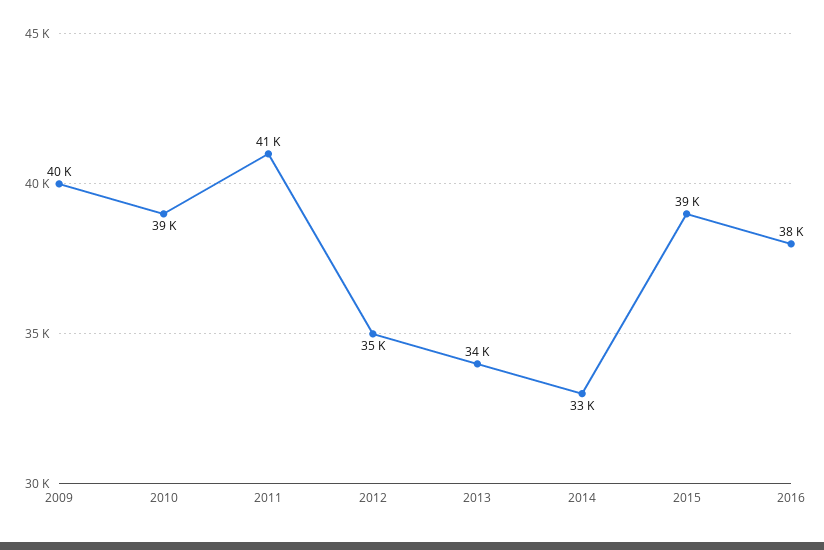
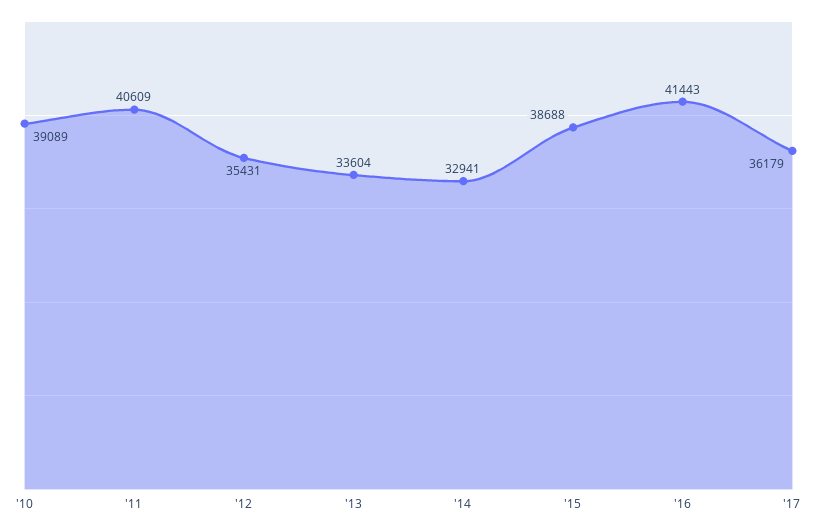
2009: 40000 -> none
2016: 38000 -> 41443
'17: none -> 36179

